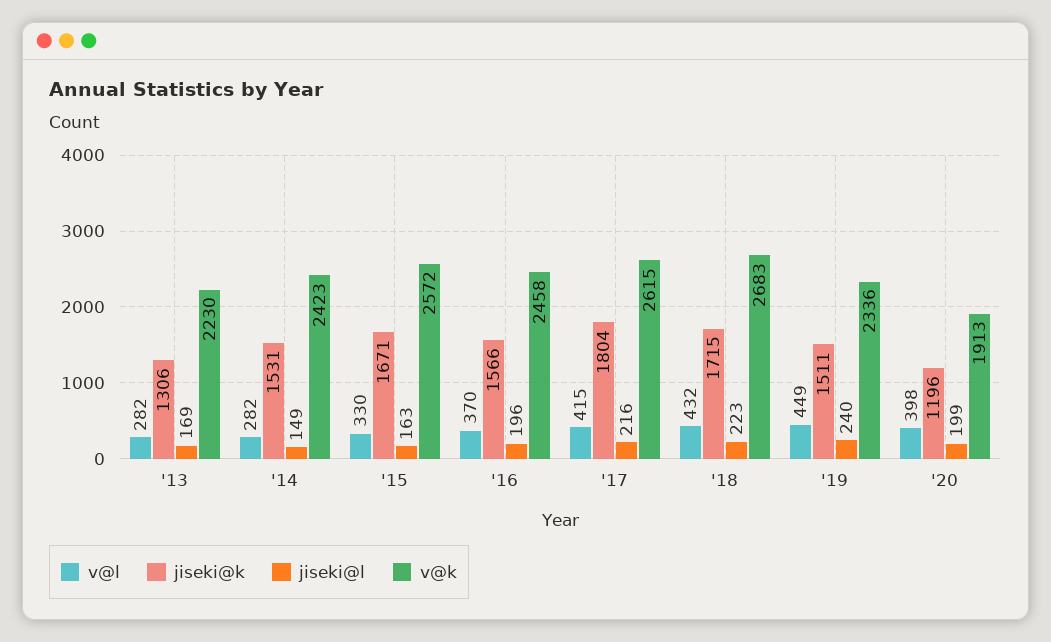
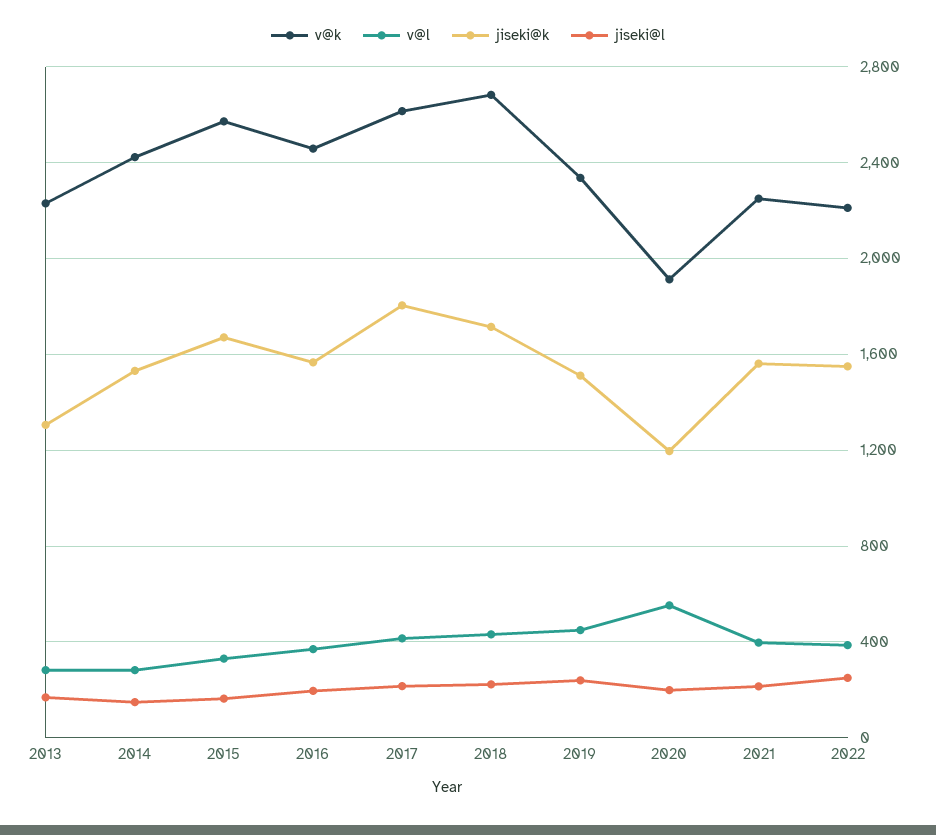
v@l, '20: 398 -> 550
v@k, 2021: none -> 2250
v@l, 2021: none -> 400
jiseki@k, 2021: none -> 1550
jiseki@l, 2021: none -> 200
v@k, 2022: none -> 2200
v@l, 2022: none -> 400
jiseki@k, 2022: none -> 1550
jiseki@l, 2022: none -> 250

